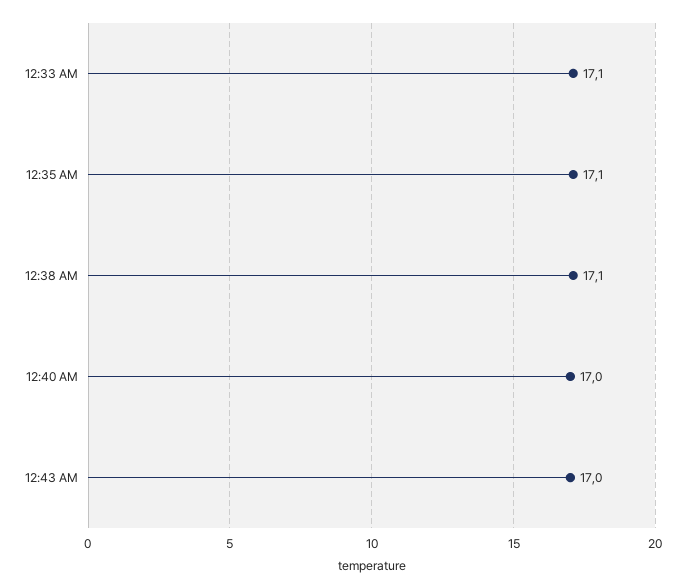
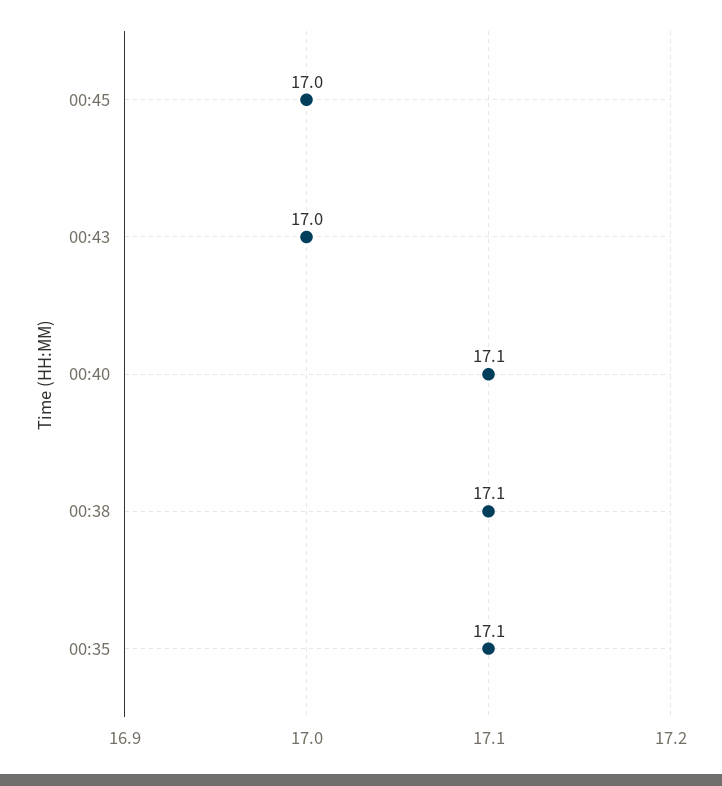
12:33 AM: 17.1 -> none
12:40 AM: 17 -> 17.1
00:45: none -> 17

